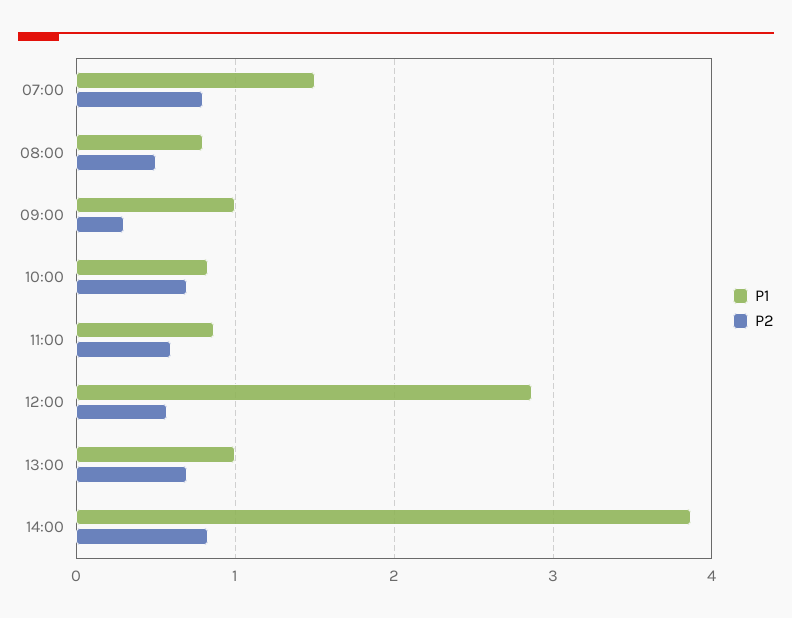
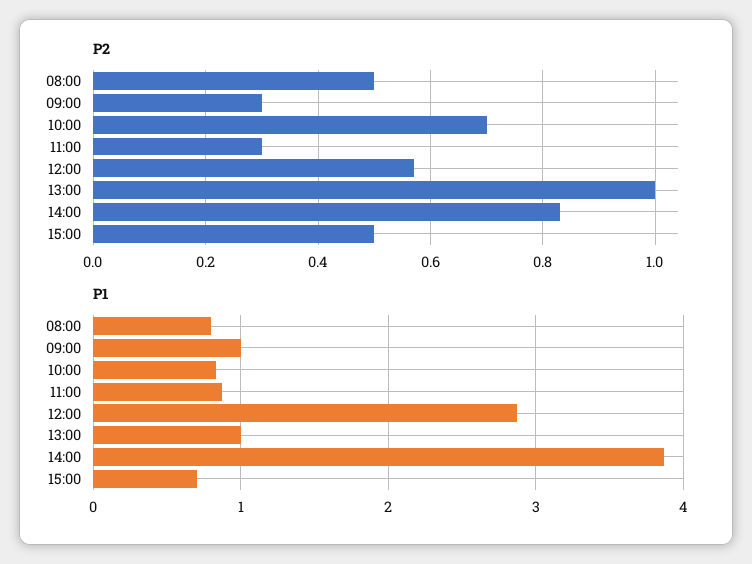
P1, 07:00: 1.5 -> none
P2, 07:00: 0.8 -> none
P2, 11:00: 0.6 -> 0.3
P2, 13:00: 0.7 -> 1
P2, 15:00: none -> 0.5
P1, 15:00: none -> 0.7

